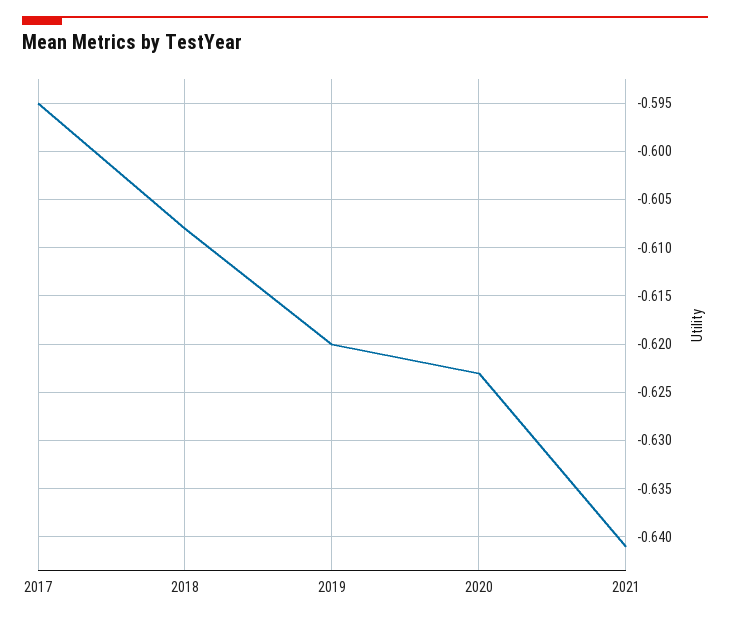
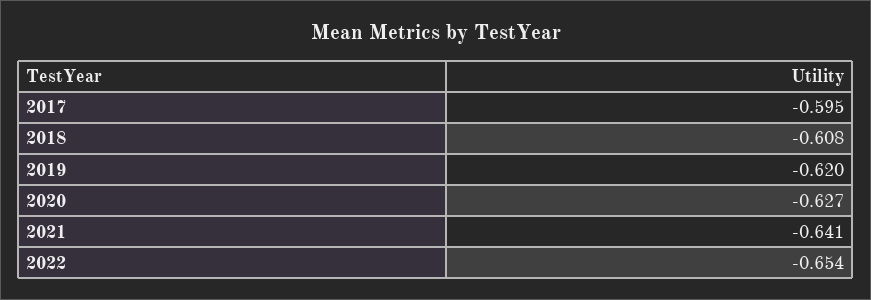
2020: -0.623 -> -0.627
2022: none -> -0.654

